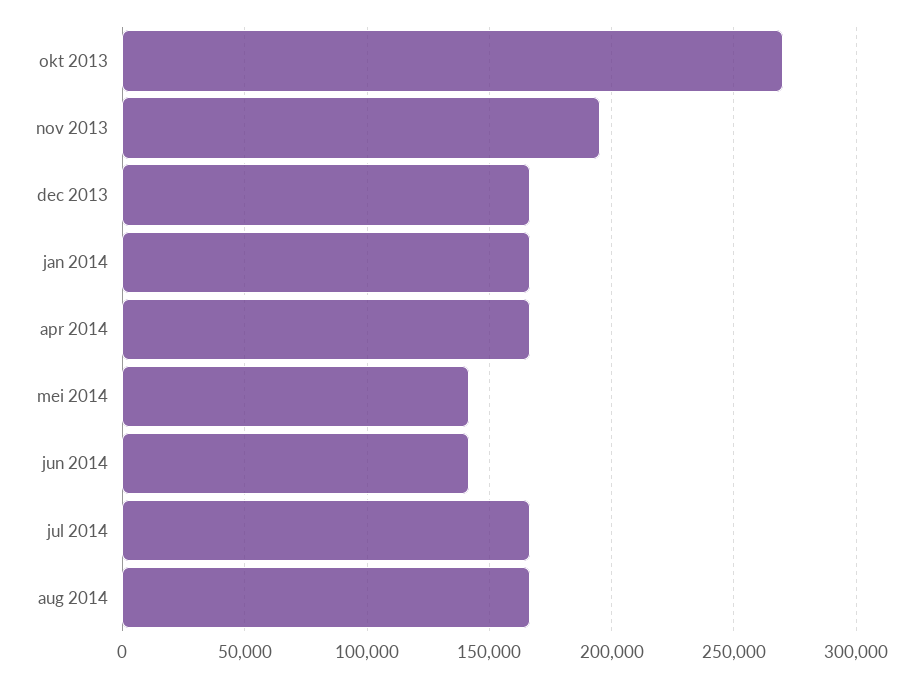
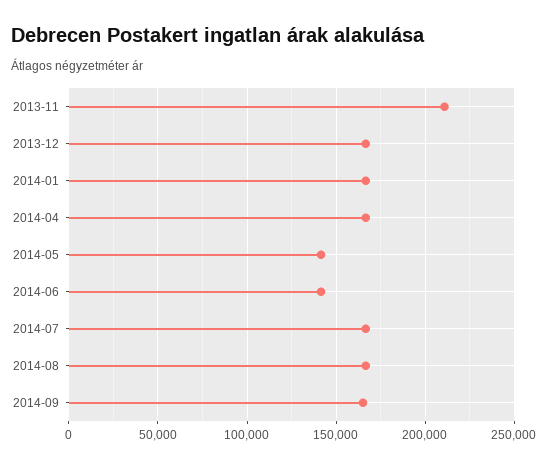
okt 2013: 270000 -> none
nov 2013: 195000 -> 210000
2014-09: none -> 165000

